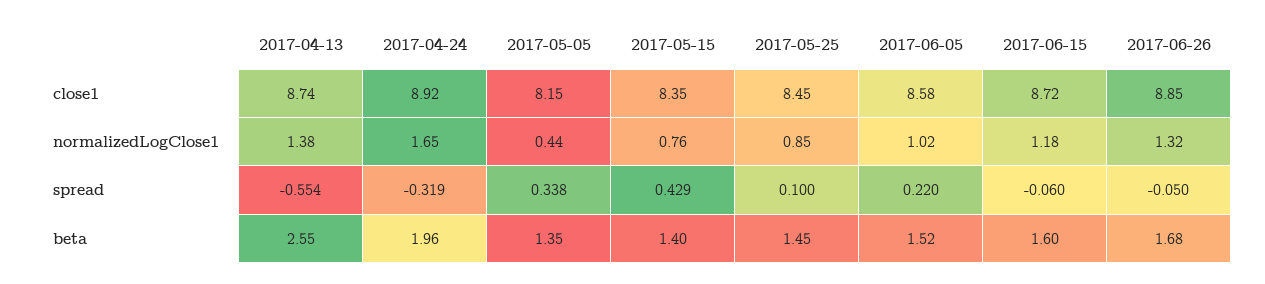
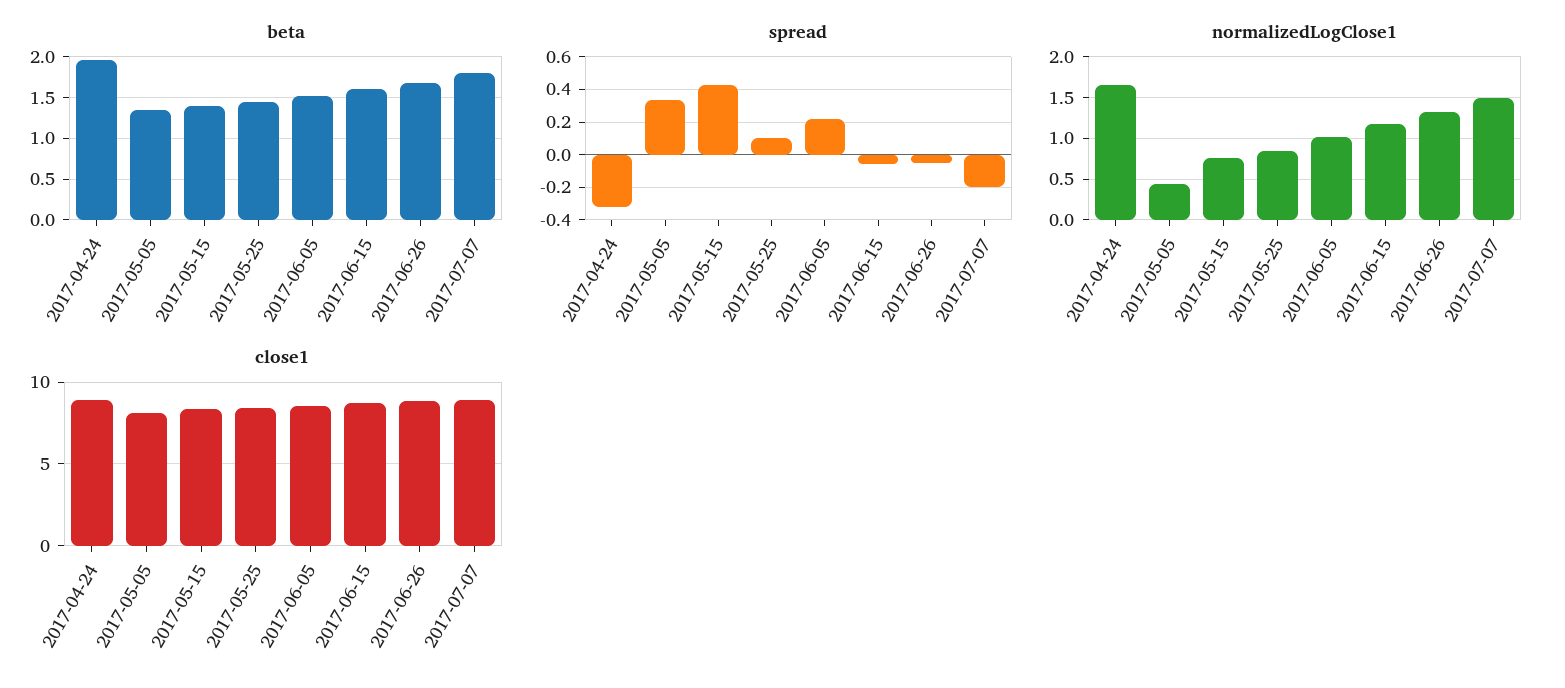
close1, 2017-04-13: 8.74 -> none
normalizedLogClose1, 2017-04-13: 1.38 -> none
spread, 2017-04-13: -0.554 -> none
beta, 2017-04-13: 2.55 -> none
beta, 2017-07-07: none -> 1.8
spread, 2017-07-07: none -> -0.2
normalizedLogClose1, 2017-07-07: none -> 1.5
close1, 2017-07-07: none -> 9

